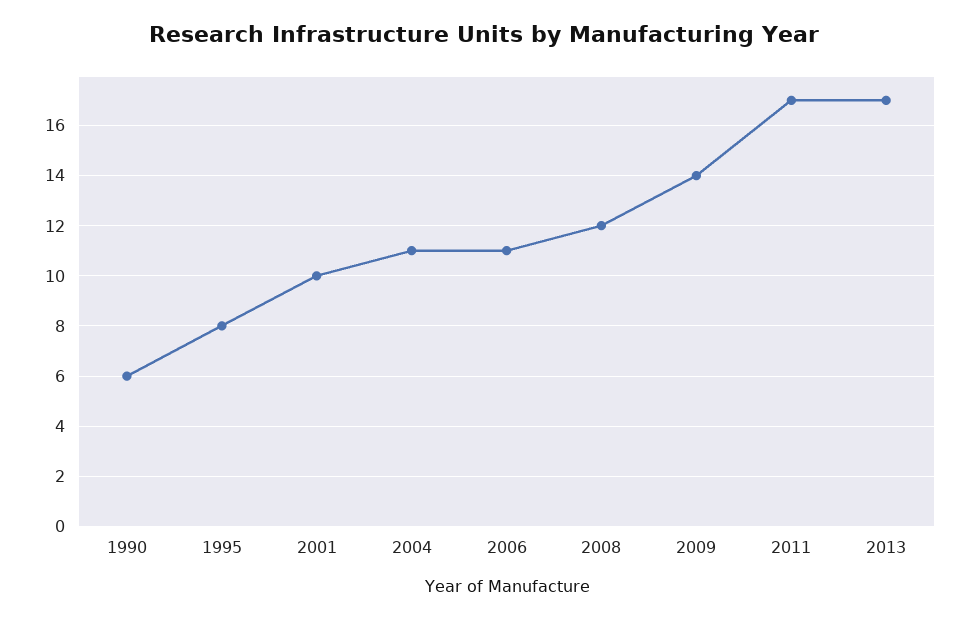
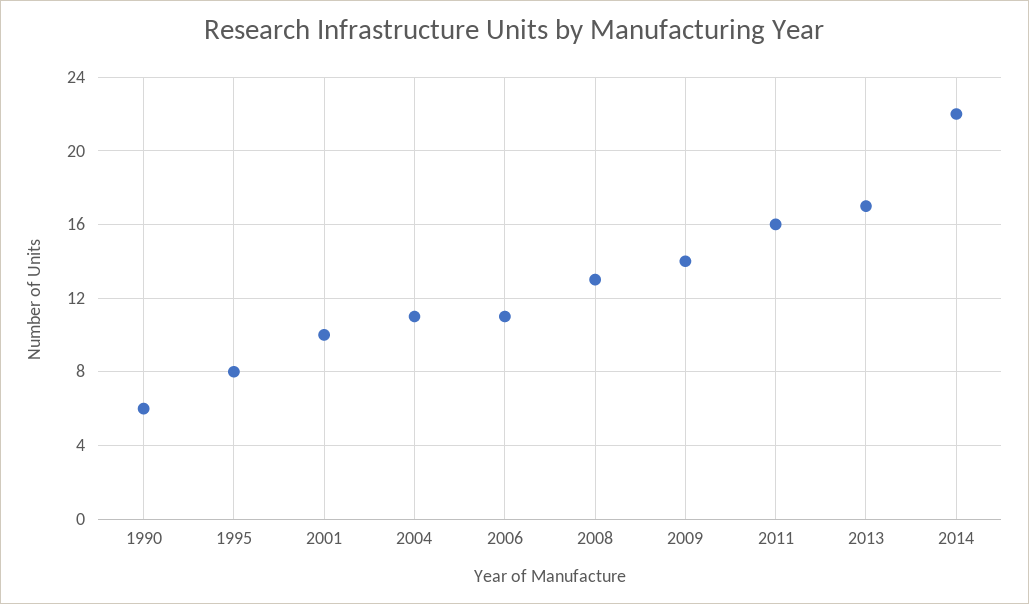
2008: 12 -> 13
2011: 17 -> 16
2014: none -> 22

